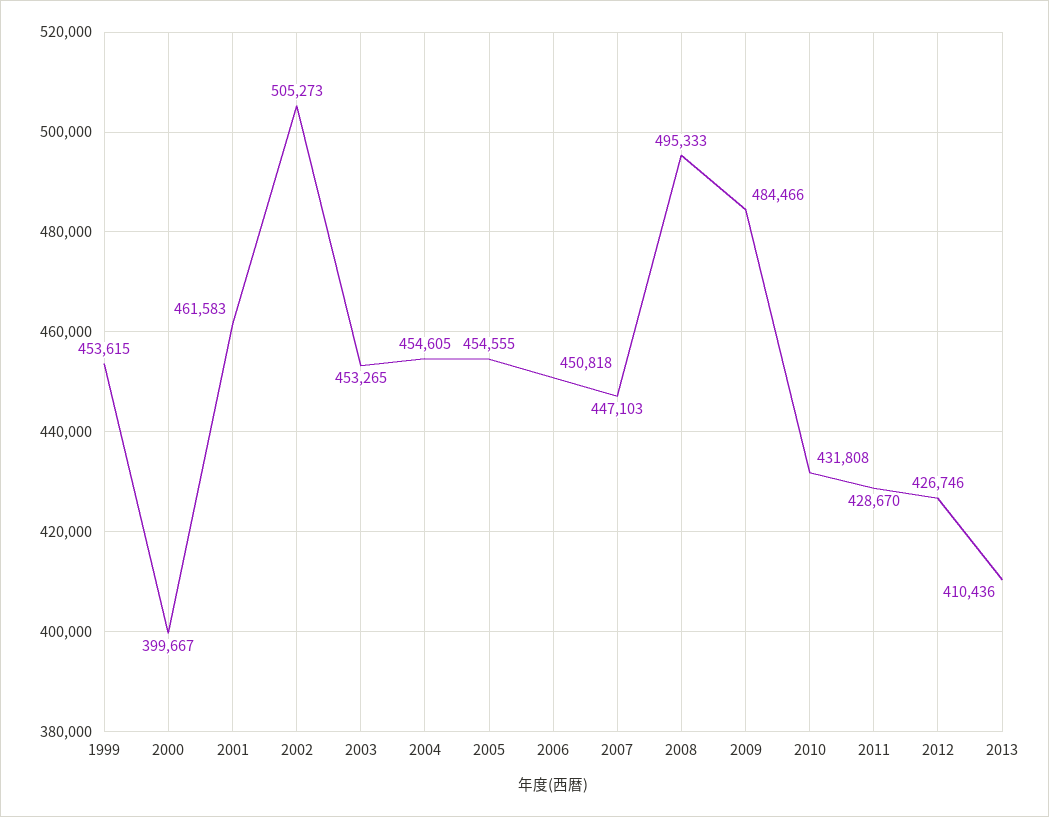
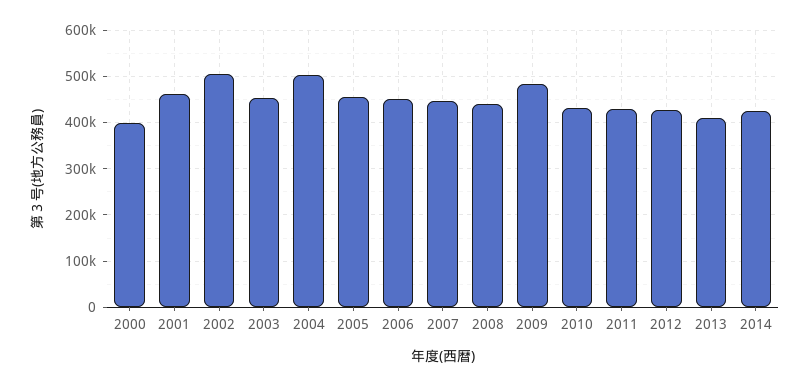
1999: 453615 -> none
2004: 454605 -> 500000
2008: 495333 -> 440000
2014: none -> 420000

